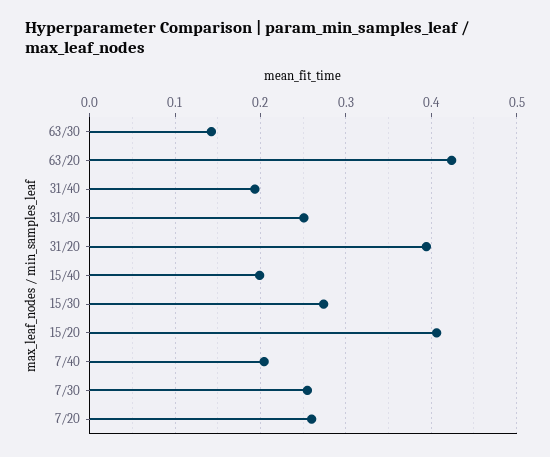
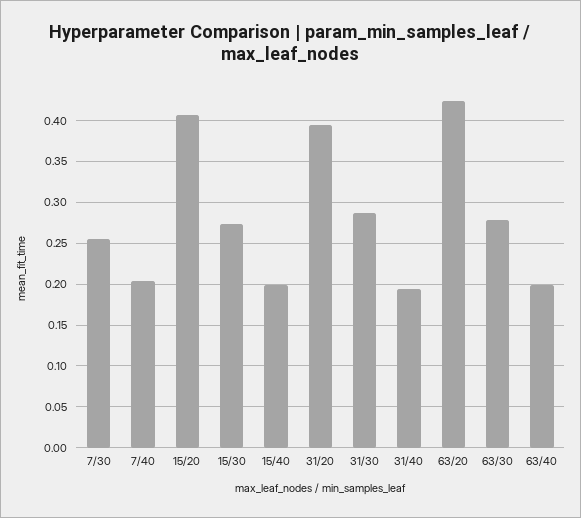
63/30: 0.14 -> 0.28
31/30: 0.25 -> 0.29
7/20: 0.26 -> none
63/40: none -> 0.2

